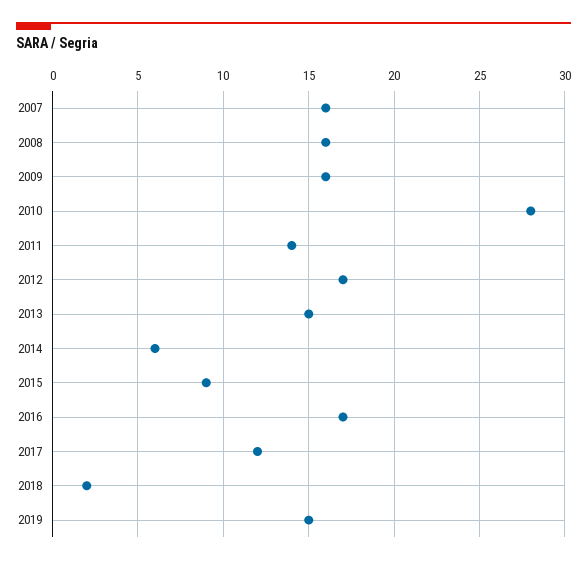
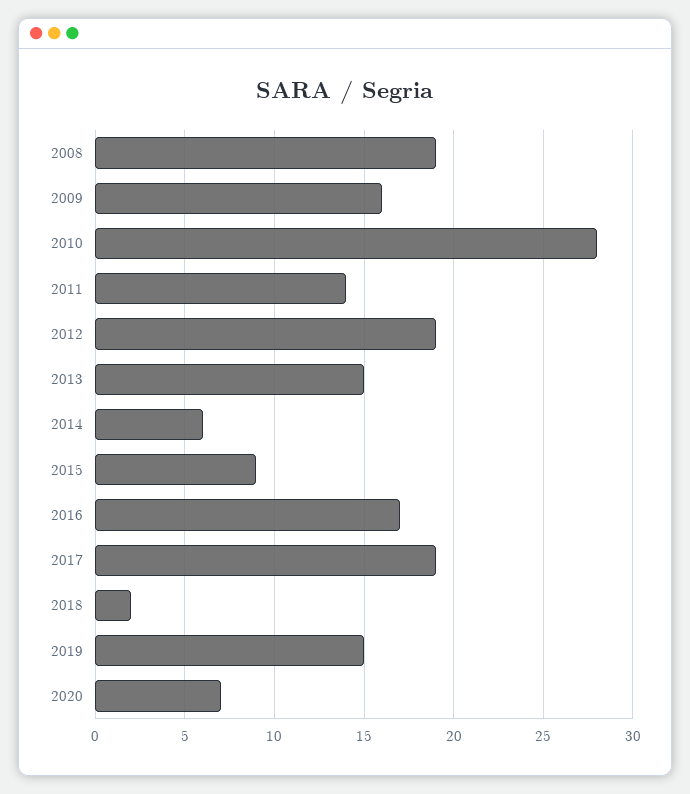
2007: 16 -> none
2008: 16 -> 19
2012: 17 -> 19
2017: 12 -> 19
2020: none -> 7

